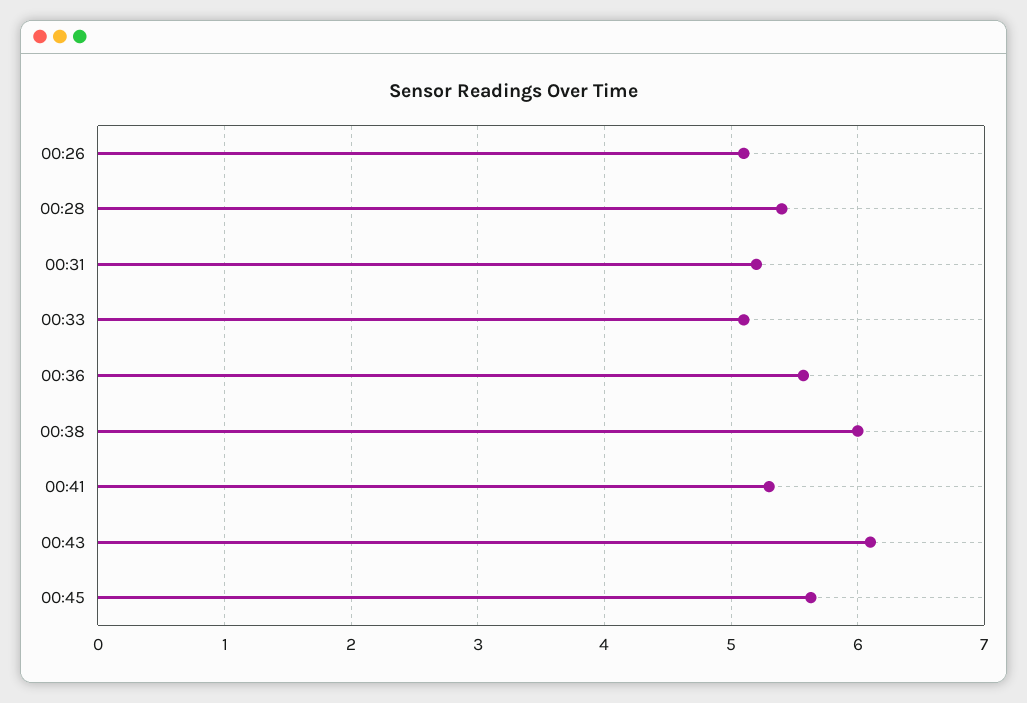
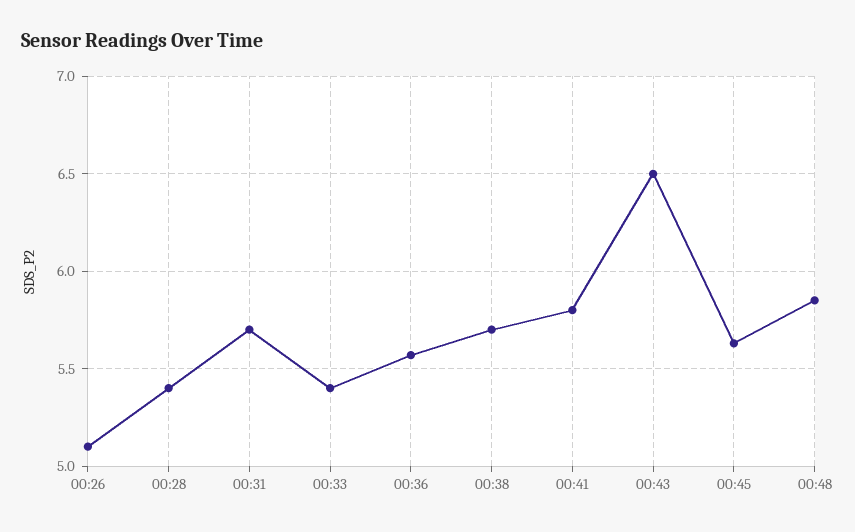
00:31: 5.2 -> 5.7
00:33: 5.1 -> 5.4
00:38: 6 -> 5.7
00:41: 5.3 -> 5.8
00:43: 6.1 -> 6.5
00:48: none -> 5.85

